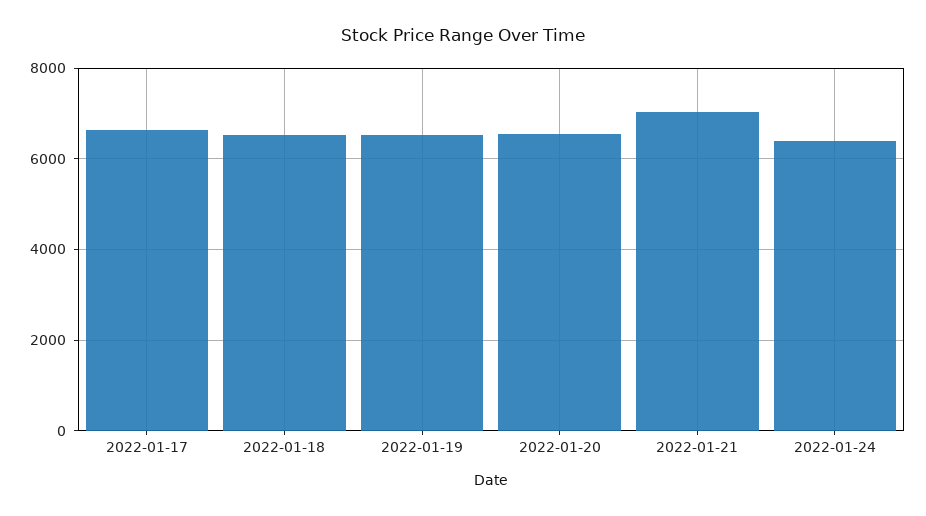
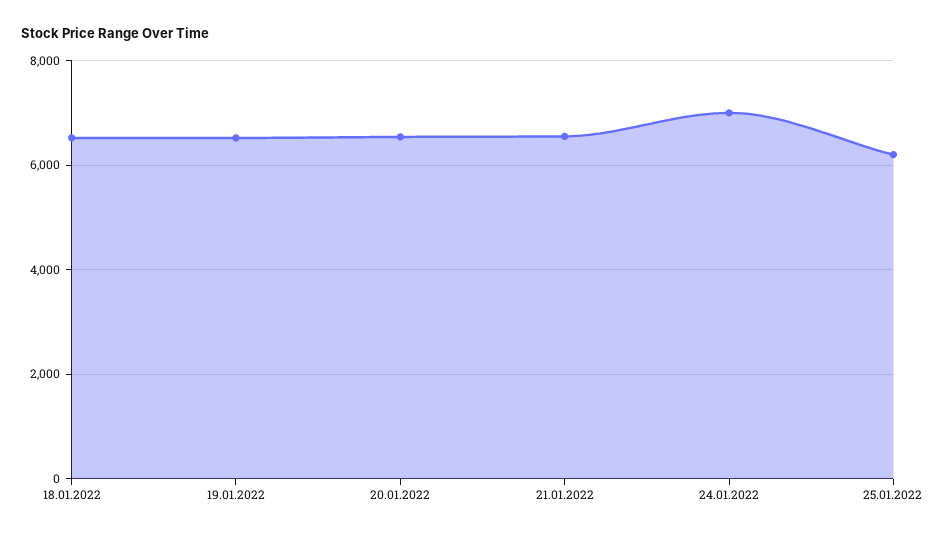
2022-01-17: 6600 -> none
2022-01-21: 7000 -> 6600
2022-01-24: 6400 -> 7000
25.01.2022: none -> 6200

